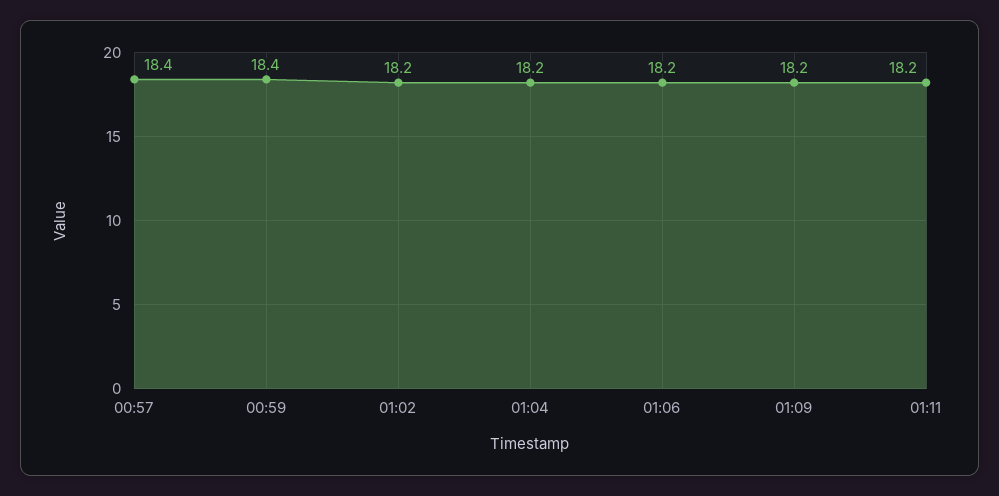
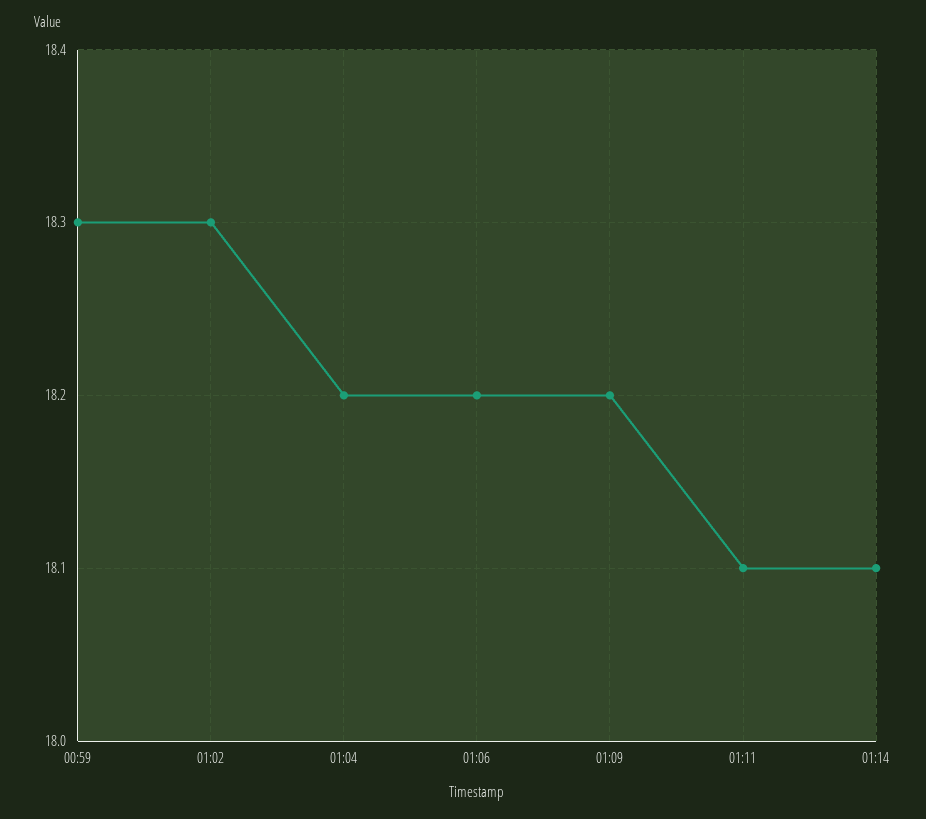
00:57: 18.4 -> none
00:59: 18.4 -> 18.3
01:02: 18.2 -> 18.3
01:11: 18.2 -> 18.1
01:14: none -> 18.1

